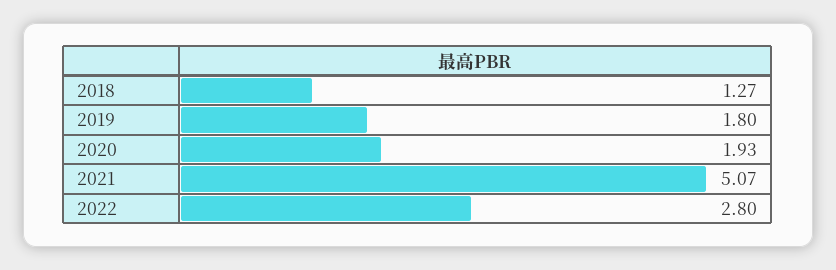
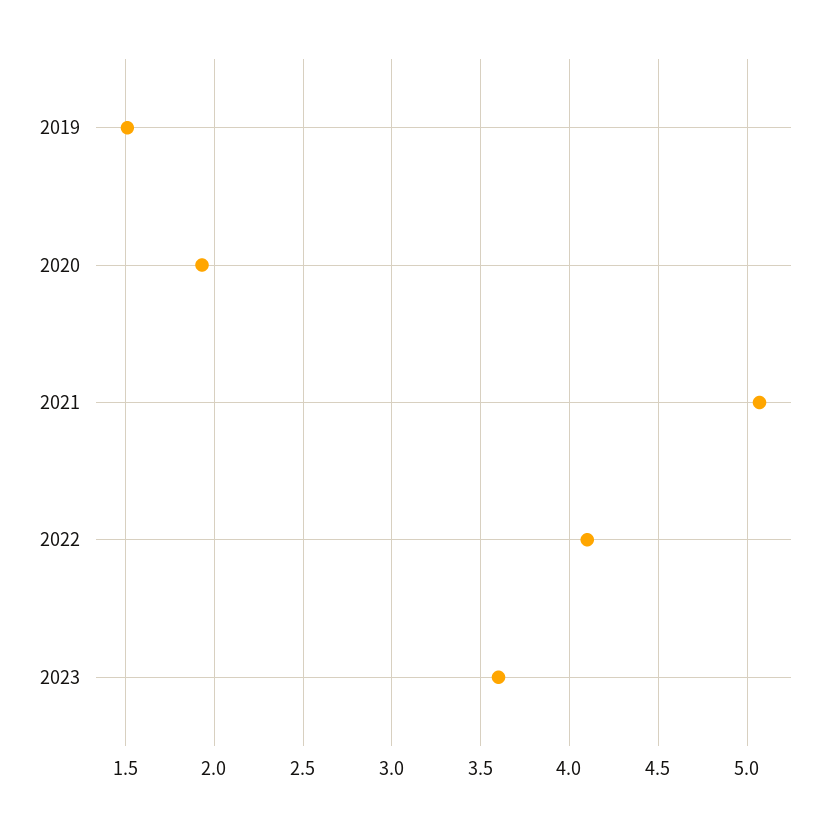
2018: 1.27 -> none
2019: 1.8 -> 1.5
2022: 2.8 -> 4.1
2023: none -> 3.6

